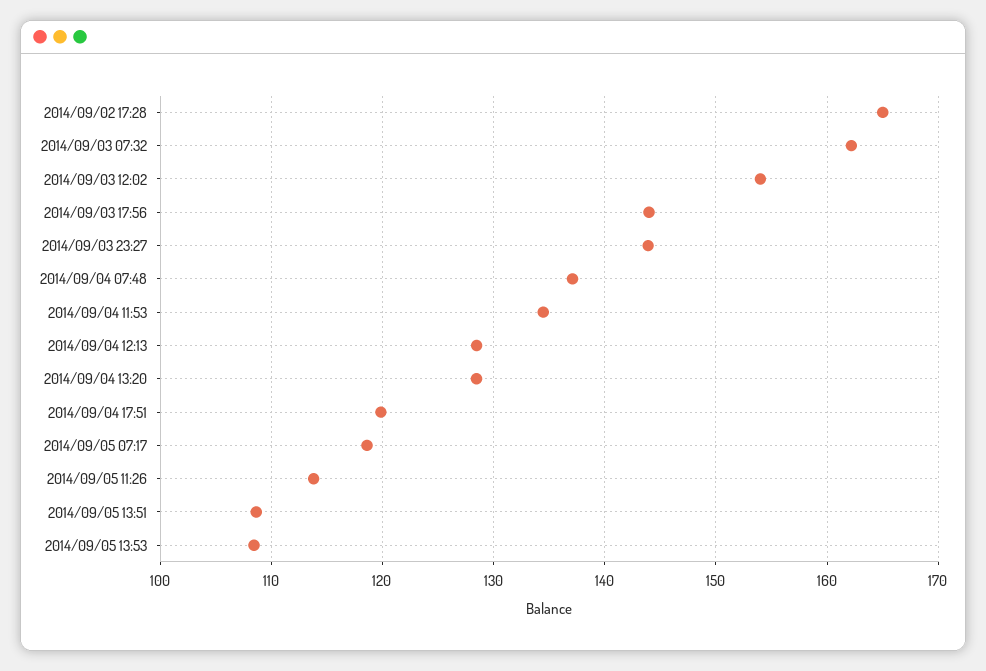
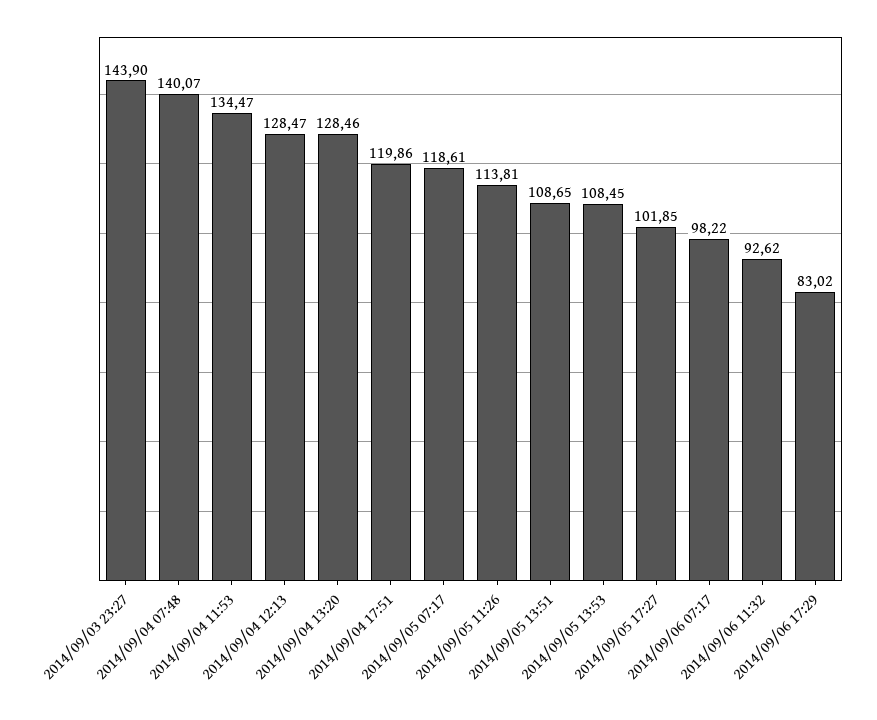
2014/09/02 17:28: 165 -> none
2014/09/03 07:32: 162 -> none
2014/09/03 12:02: 154 -> none
2014/09/03 17:56: 144 -> none
2014/09/04 07:48: 137 -> 140.07
2014/09/05 17:27: none -> 101.85
2014/09/06 07:17: none -> 98.22
2014/09/06 11:32: none -> 92.62
2014/09/06 17:29: none -> 83.02

